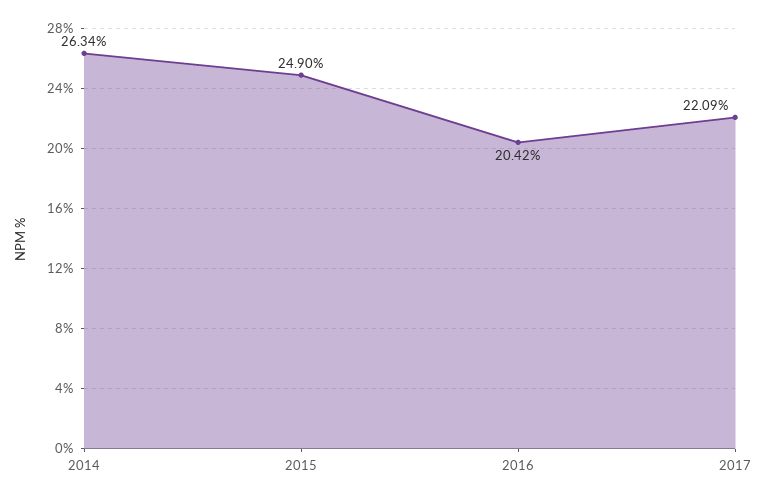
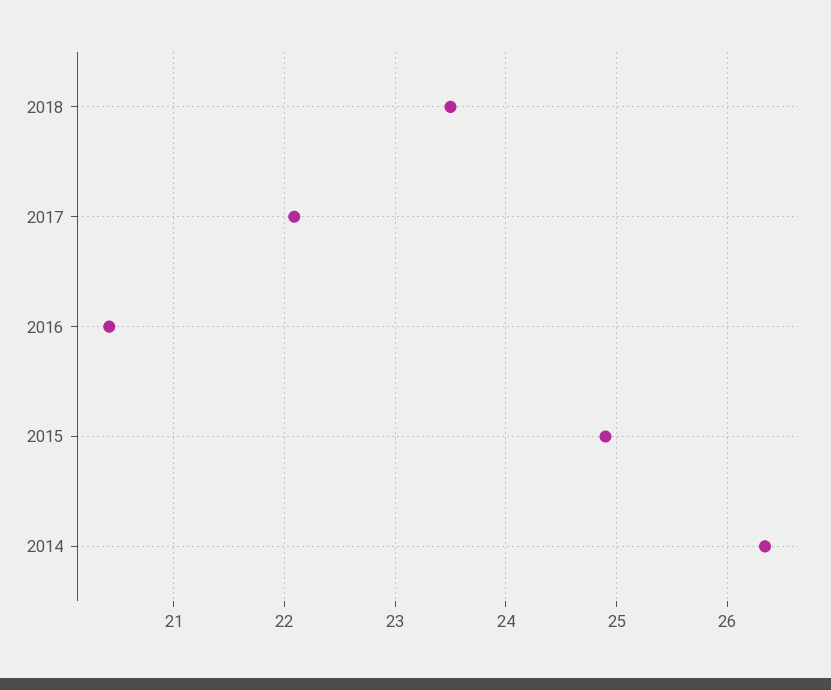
2018: none -> 23.5

